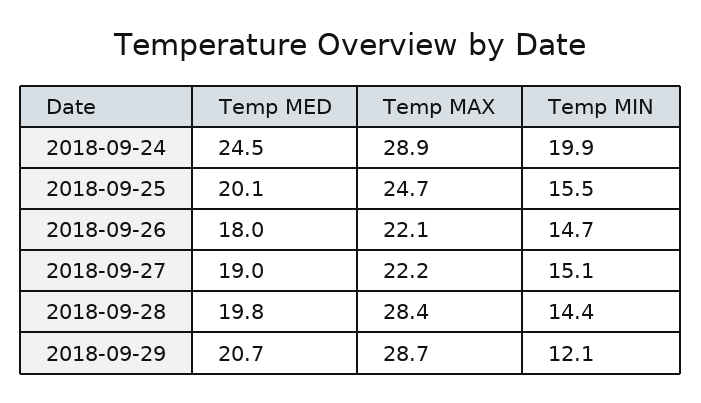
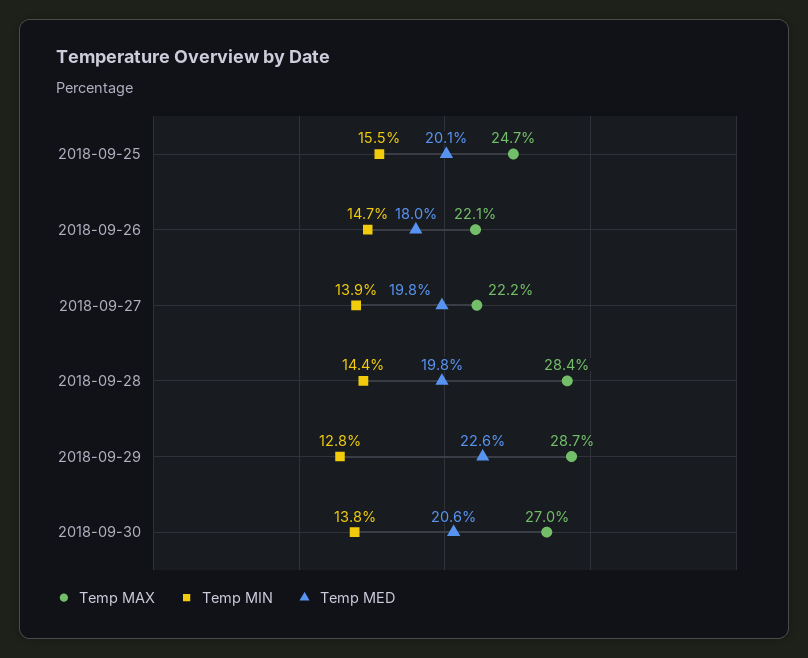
Temp MED, 2018-09-24: 24.5 -> none
Temp MAX, 2018-09-24: 28.9 -> none
Temp MIN, 2018-09-24: 19.9 -> none
Temp MED, 2018-09-27: 19 -> 19.8
Temp MIN, 2018-09-27: 15.1 -> 13.9
Temp MED, 2018-09-29: 20.7 -> 22.6
Temp MIN, 2018-09-29: 12.1 -> 12.8
Temp MAX, 2018-09-30: none -> 27
Temp MIN, 2018-09-30: none -> 13.8
Temp MED, 2018-09-30: none -> 20.6

